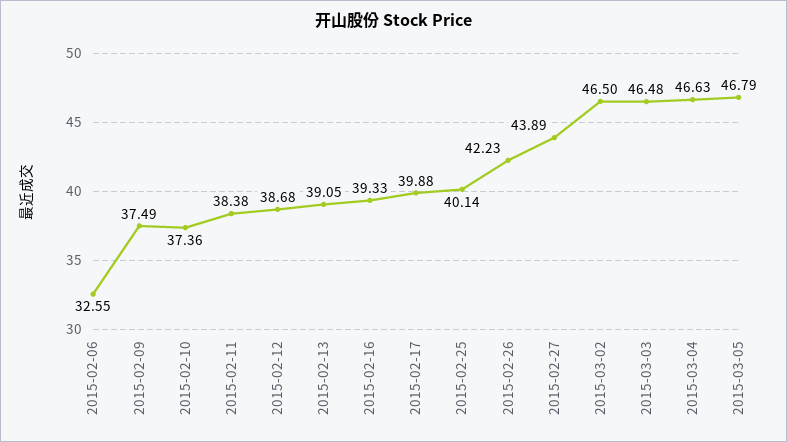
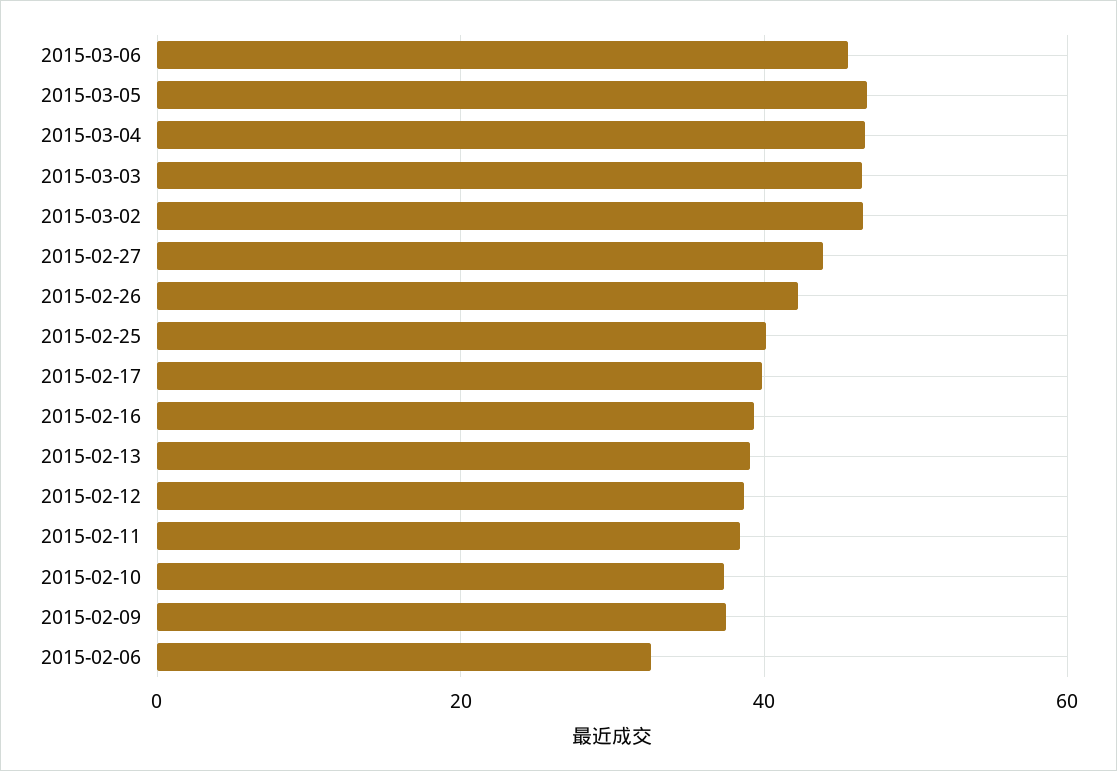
2015-03-06: none -> 46

